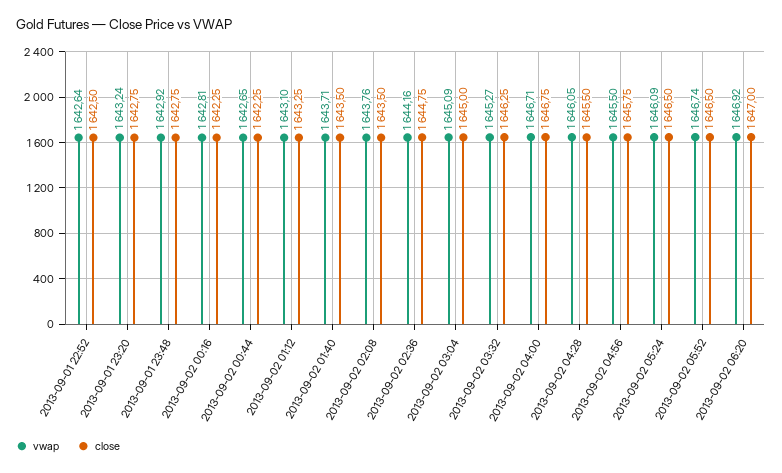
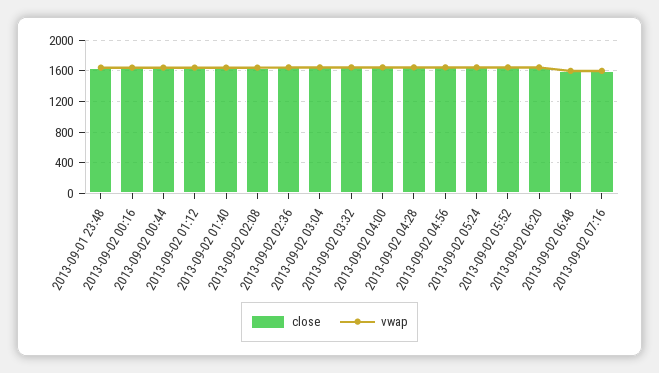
vwap, 2013-09-01 22:52: 1642.64 -> none
close, 2013-09-01 22:52: 1642.5 -> none
vwap, 2013-09-01 23:20: 1643.24 -> none
close, 2013-09-01 23:20: 1642.75 -> none
close, 2013-09-02 06:48: none -> 1600
vwap, 2013-09-02 06:48: none -> 1600
close, 2013-09-02 07:16: none -> 1600
vwap, 2013-09-02 07:16: none -> 1600

